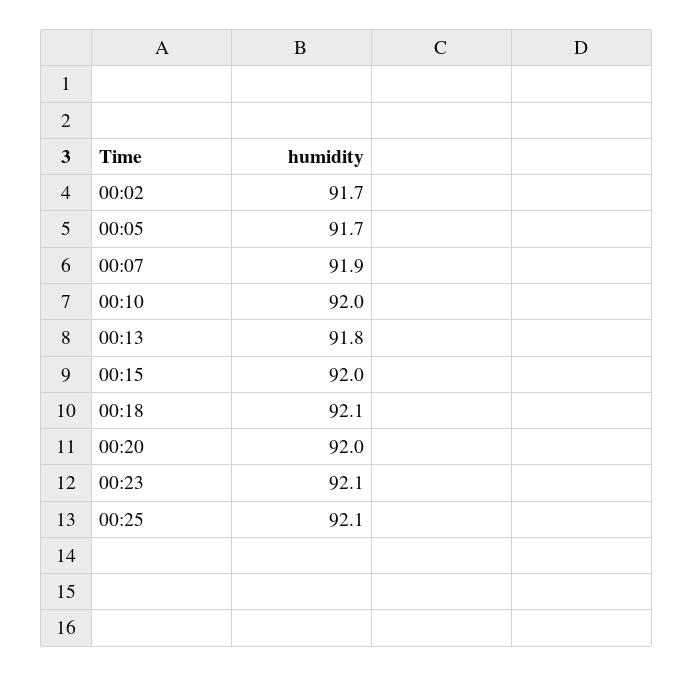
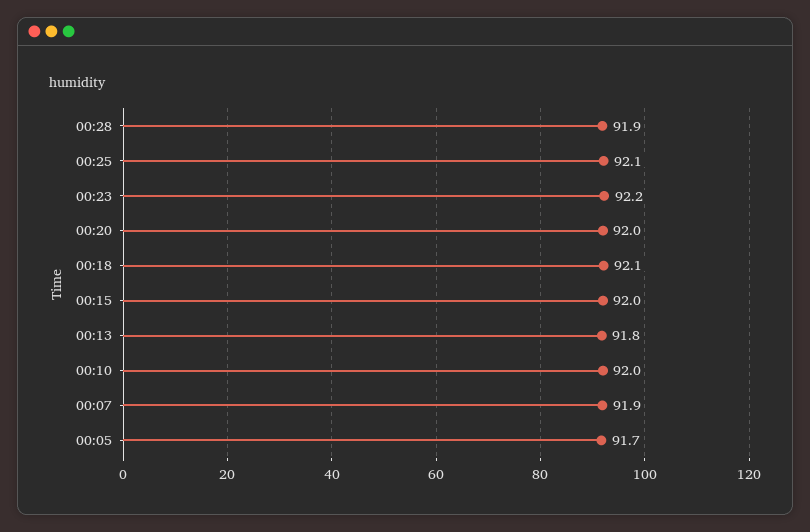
00:02: 91.7 -> none
00:23: 92.1 -> 92.2
00:28: none -> 91.9

